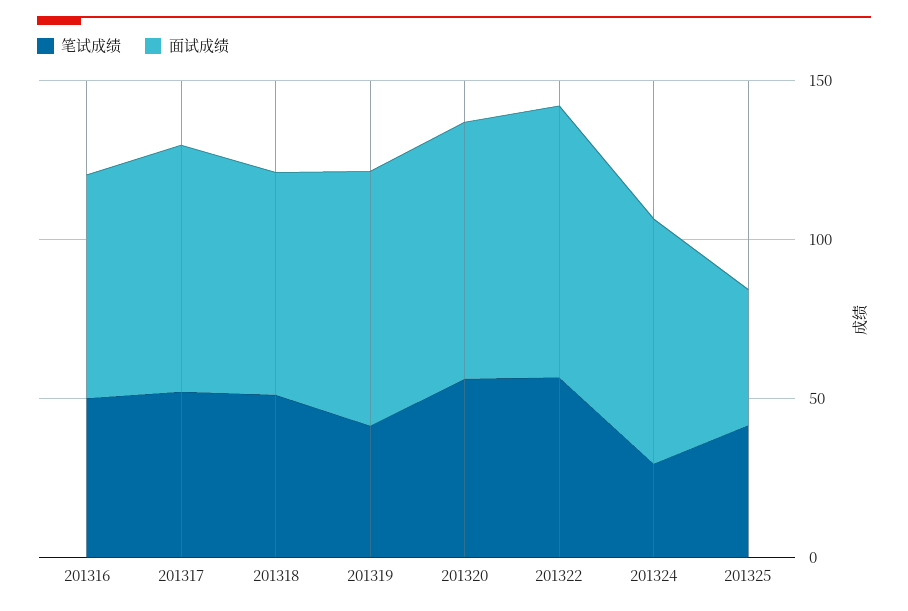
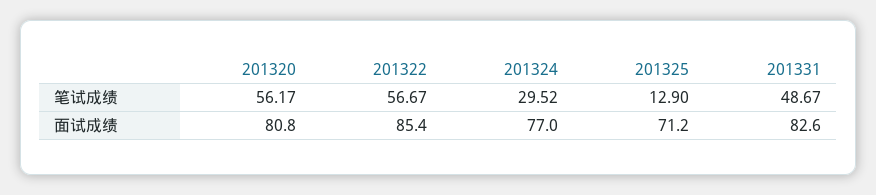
笔试成绩, 201316: 50 -> none
面试成绩, 201316: 70 -> none
笔试成绩, 201317: 50 -> none
面试成绩, 201317: 80 -> none
笔试成绩, 201318: 50 -> none
面试成绩, 201318: 70 -> none
笔试成绩, 201319: 40 -> none
面试成绩, 201319: 80 -> none
笔试成绩, 201325: 40 -> 12.9
面试成绩, 201325: 40 -> 71.2
笔试成绩, 201331: none -> 48.67
面试成绩, 201331: none -> 82.6

